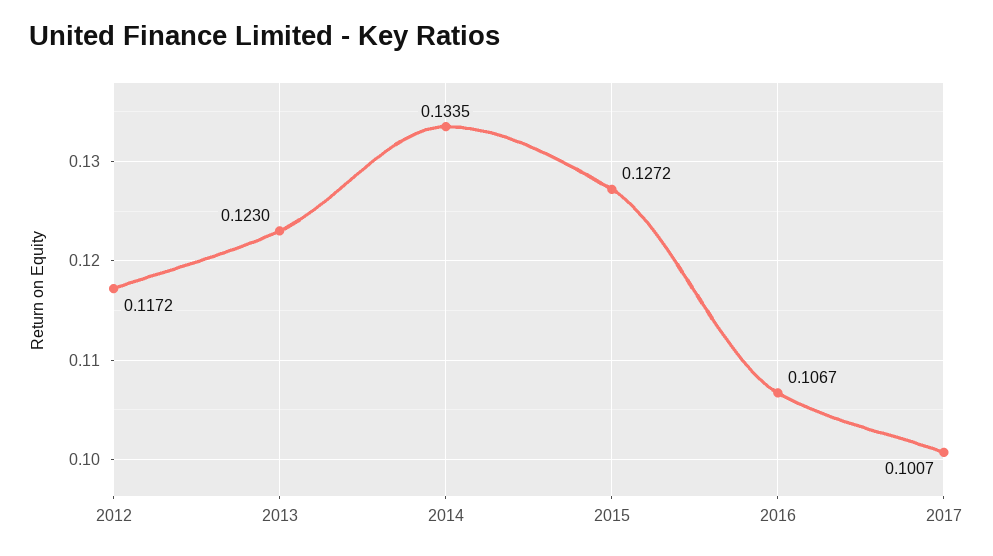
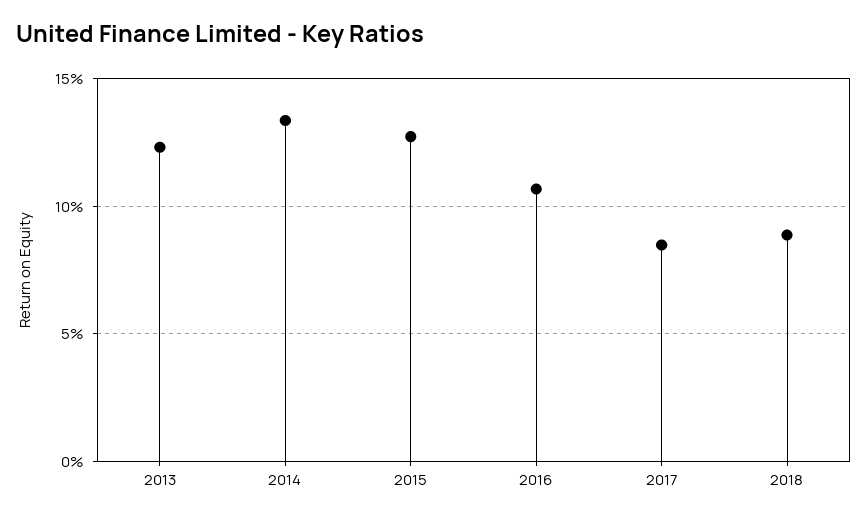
2012: 0.1172 -> none
2017: 0.1007 -> 0.085
2018: none -> 0.09

